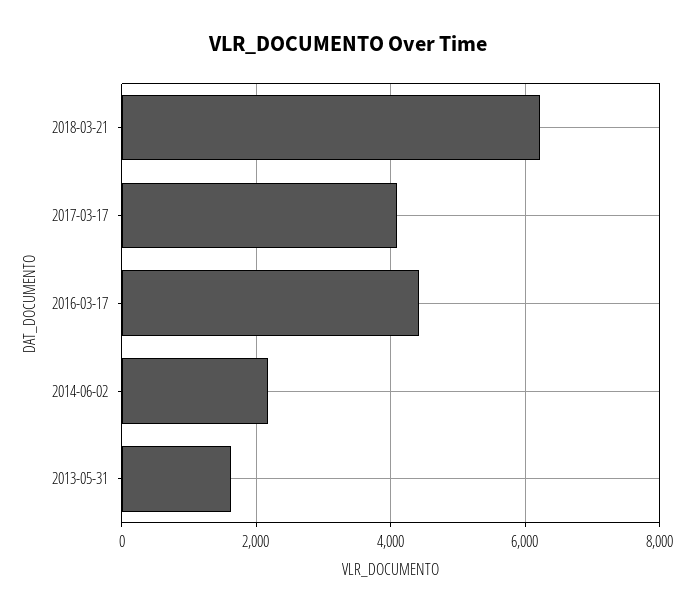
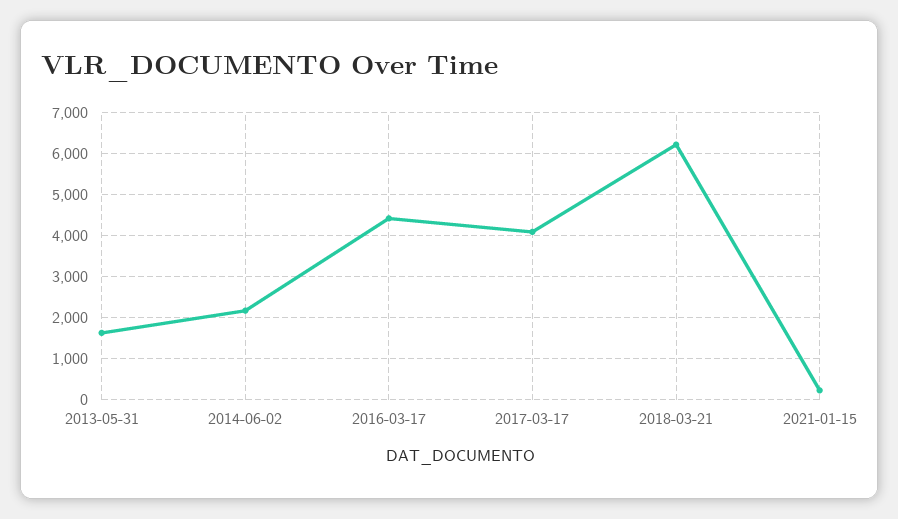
2021-01-15: none -> 200

